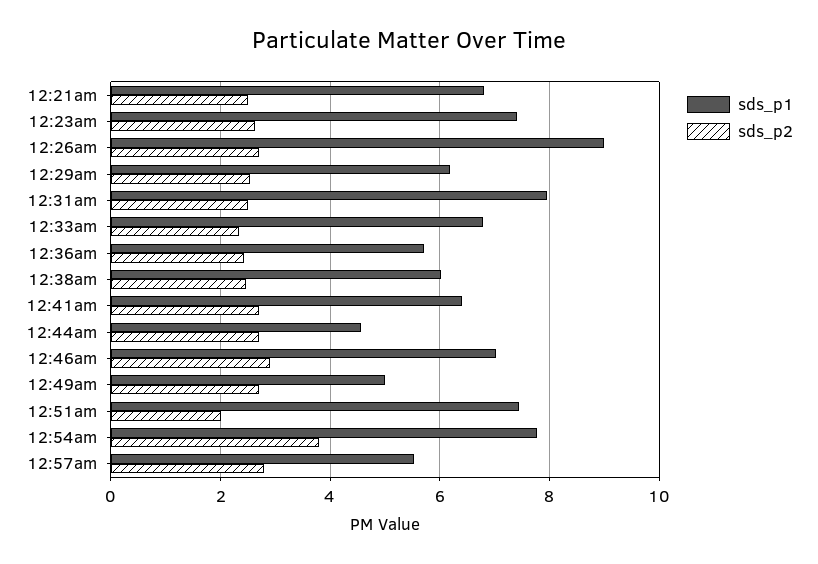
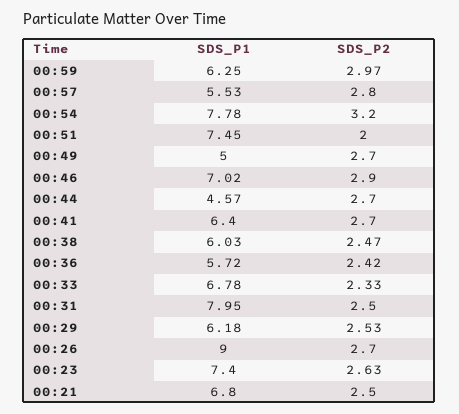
sds_p2, 12:54am: 3.8 -> 3.2
sds_p1, 00:59: none -> 6.25
sds_p2, 00:59: none -> 2.97

